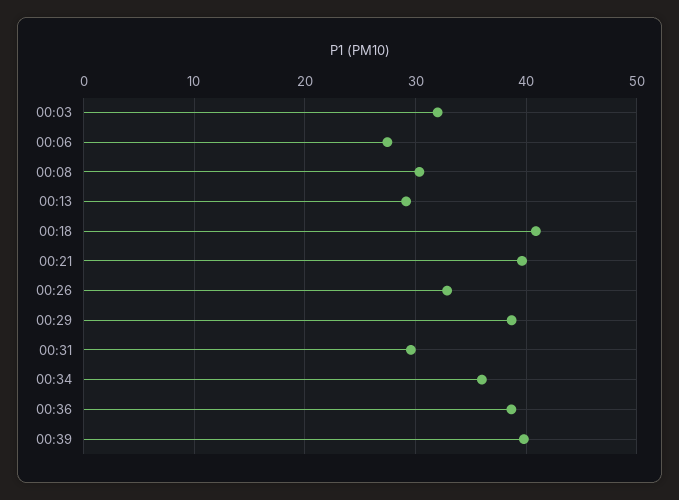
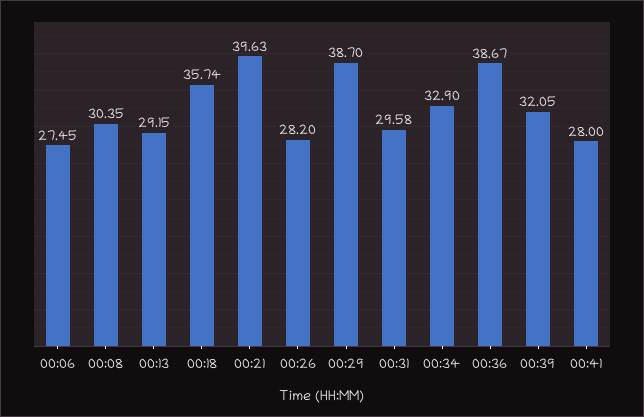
00:03: 32 -> none
00:18: 41 -> 35.74
00:26: 33 -> 28.2
00:34: 36 -> 32.9
00:39: 40 -> 32.05
00:41: none -> 28

